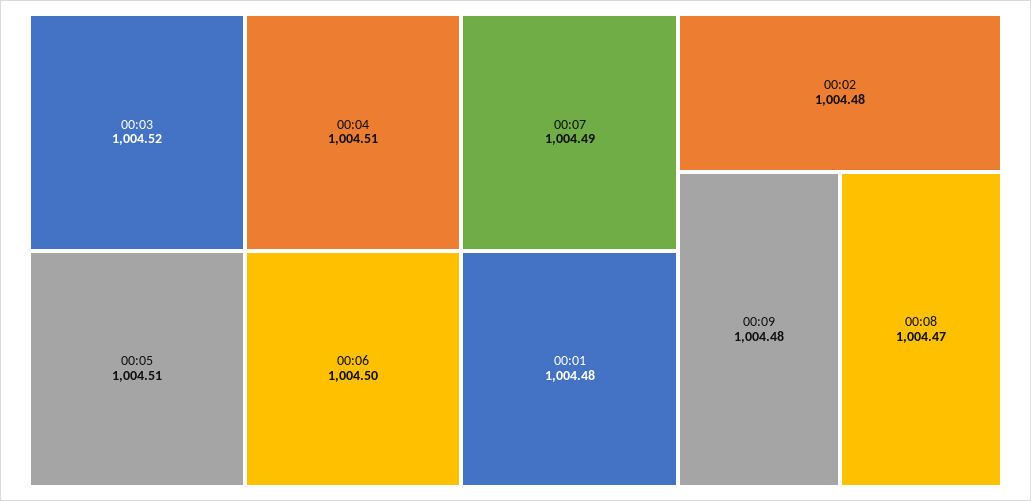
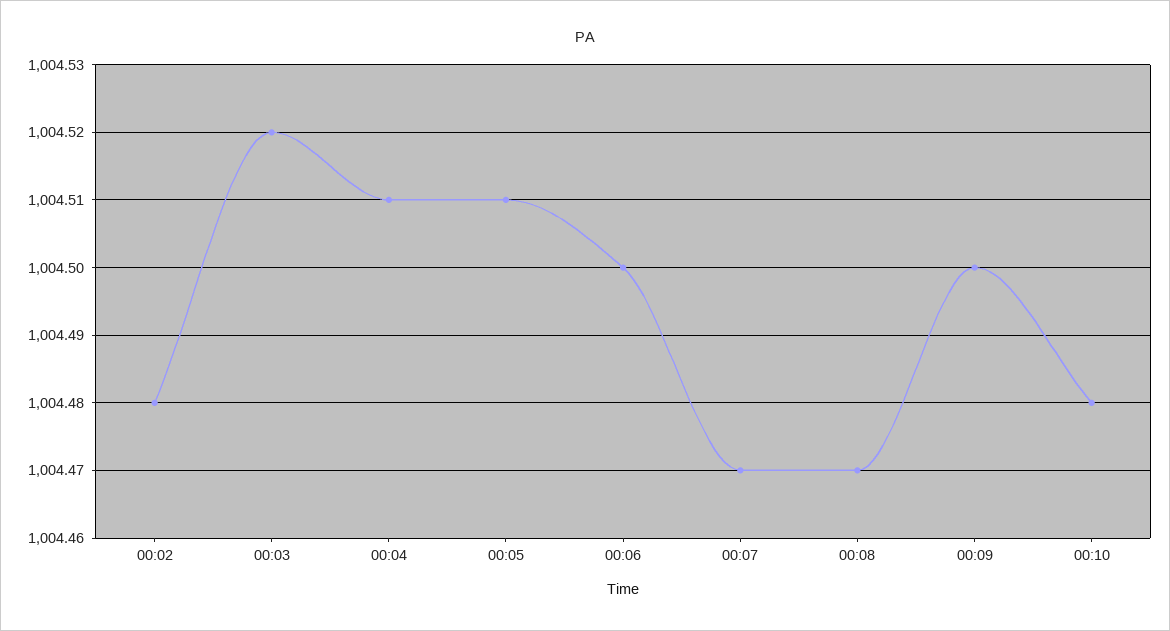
00:07: 1004.49 -> 1004.47
00:01: 1004.48 -> none
00:09: 1004.48 -> 1004.5
00:10: none -> 1004.48

